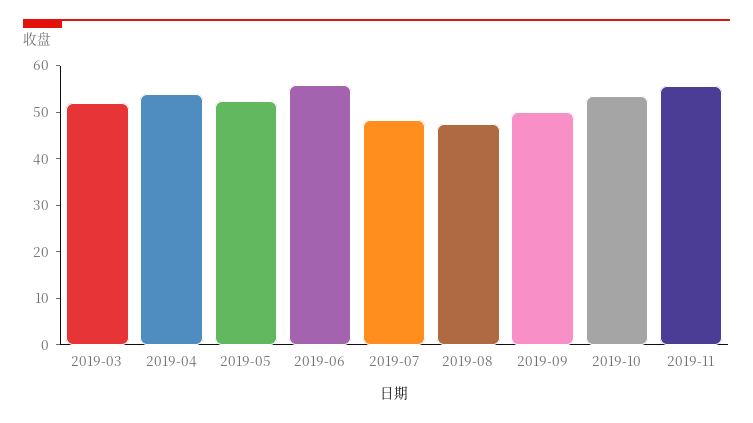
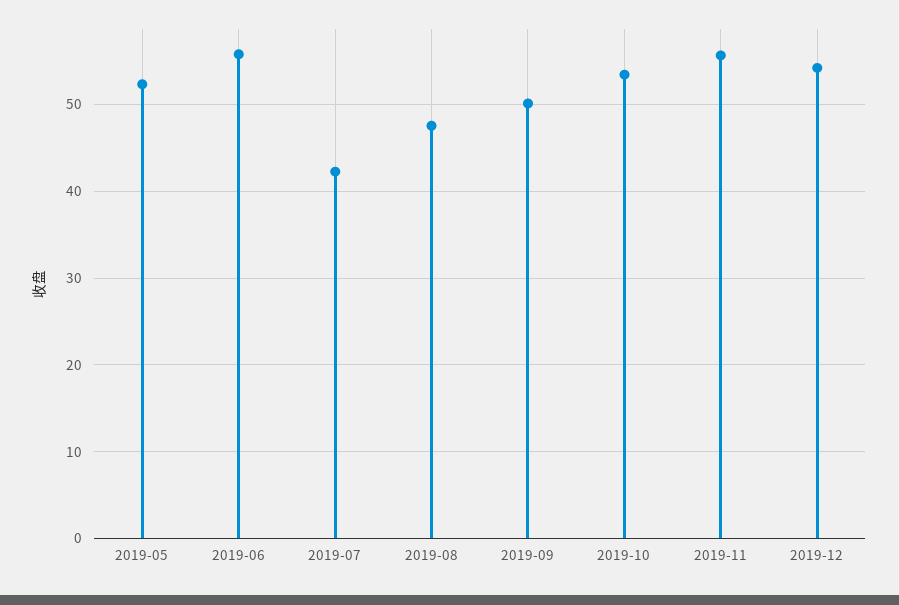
2019-03: 52 -> none
2019-04: 54 -> none
2019-07: 48 -> 42
2019-12: none -> 54

